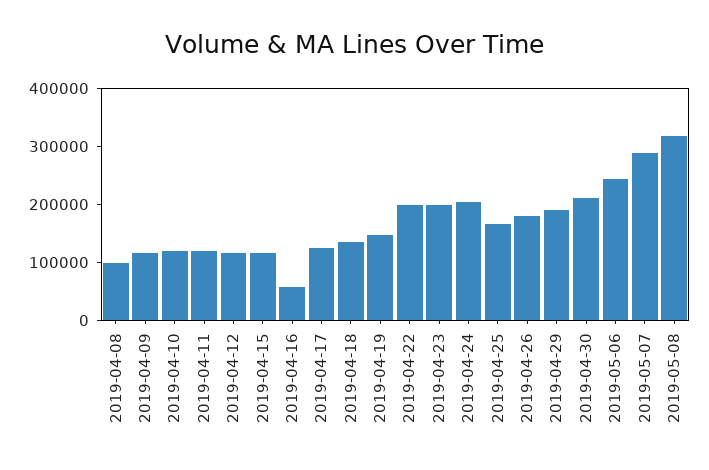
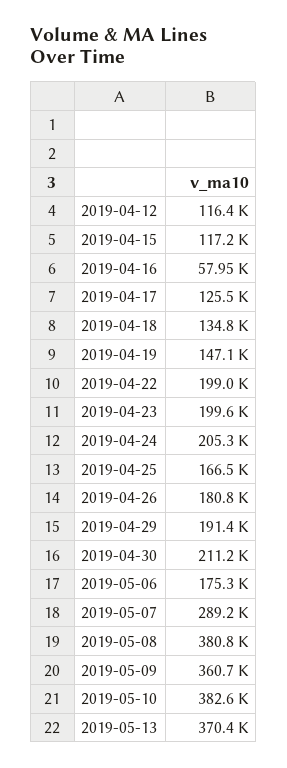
2019-04-08: 100000 -> none
2019-04-09: 120000 -> none
2019-04-10: 120000 -> none
2019-04-11: 120000 -> none
2019-05-06: 240000 -> 175300
2019-05-08: 320000 -> 380800
2019-05-09: none -> 360700
2019-05-10: none -> 382600
2019-05-13: none -> 370400

